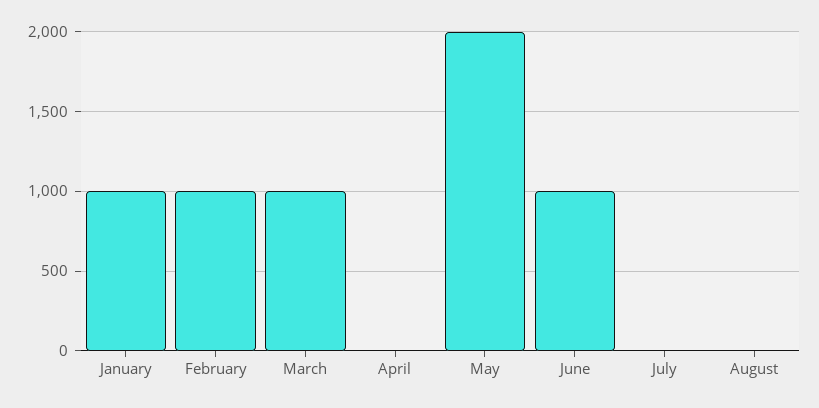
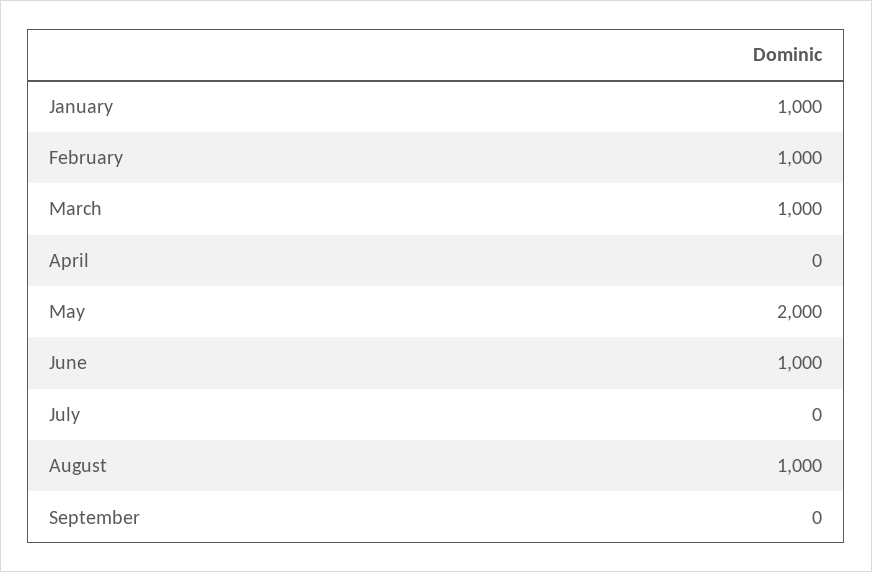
August: 0 -> 1000
September: none -> 0

